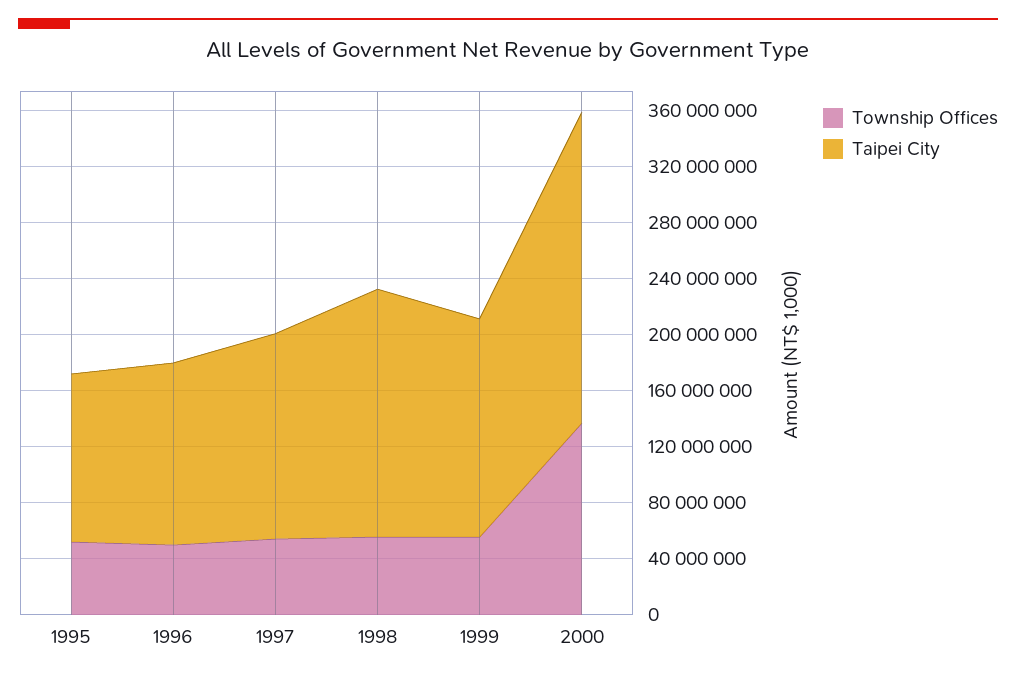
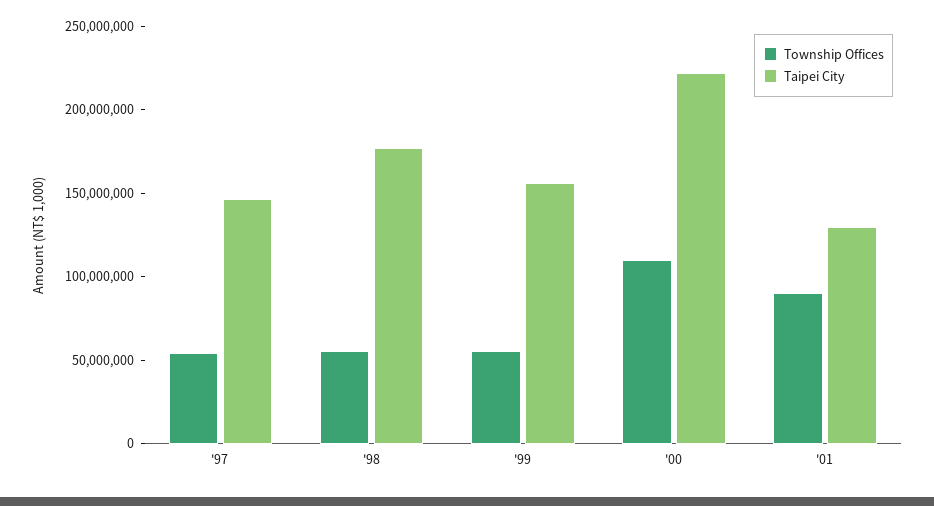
Township Offices, 1995: 50000000 -> none
Taipei City, 1995: 120000000 -> none
Township Offices, 1996: 50000000 -> none
Taipei City, 1996: 130000000 -> none
Township Offices, 2000: 140000000 -> 110000000
Township Offices, '01: none -> 90000000
Taipei City, '01: none -> 130000000

